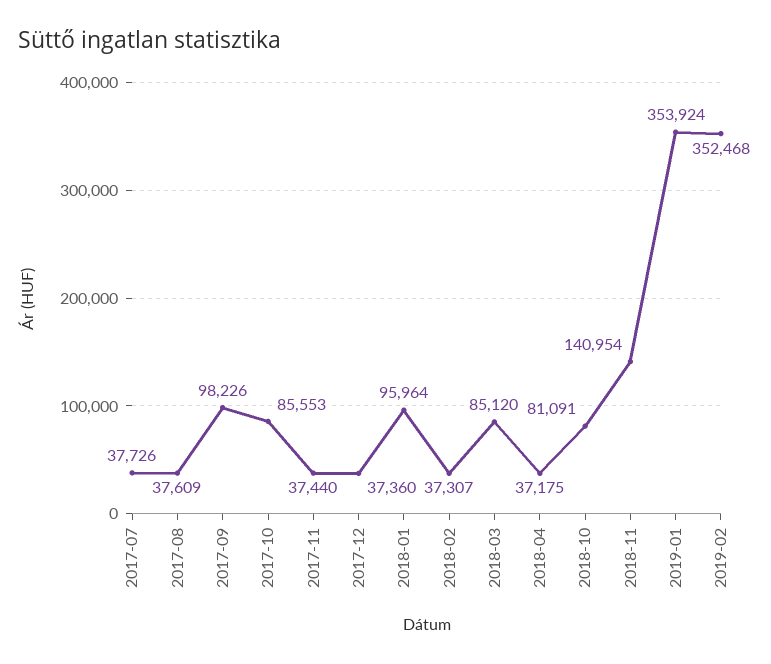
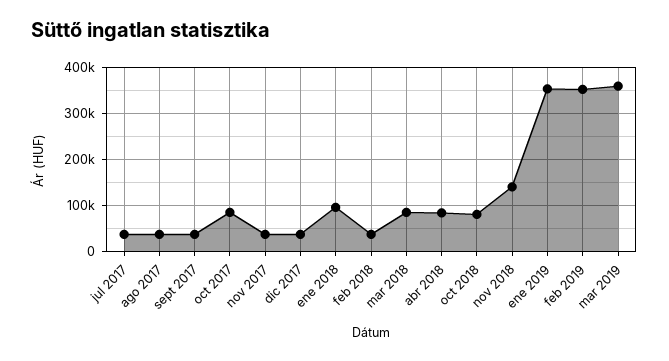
2017-09: 98226 -> 40000
2018-04: 37175 -> 80000
mar 2019: none -> 360000

